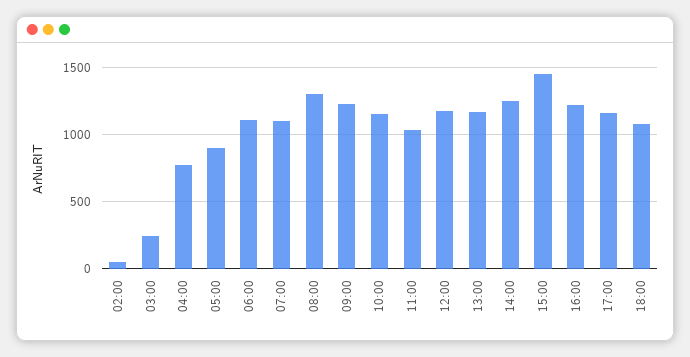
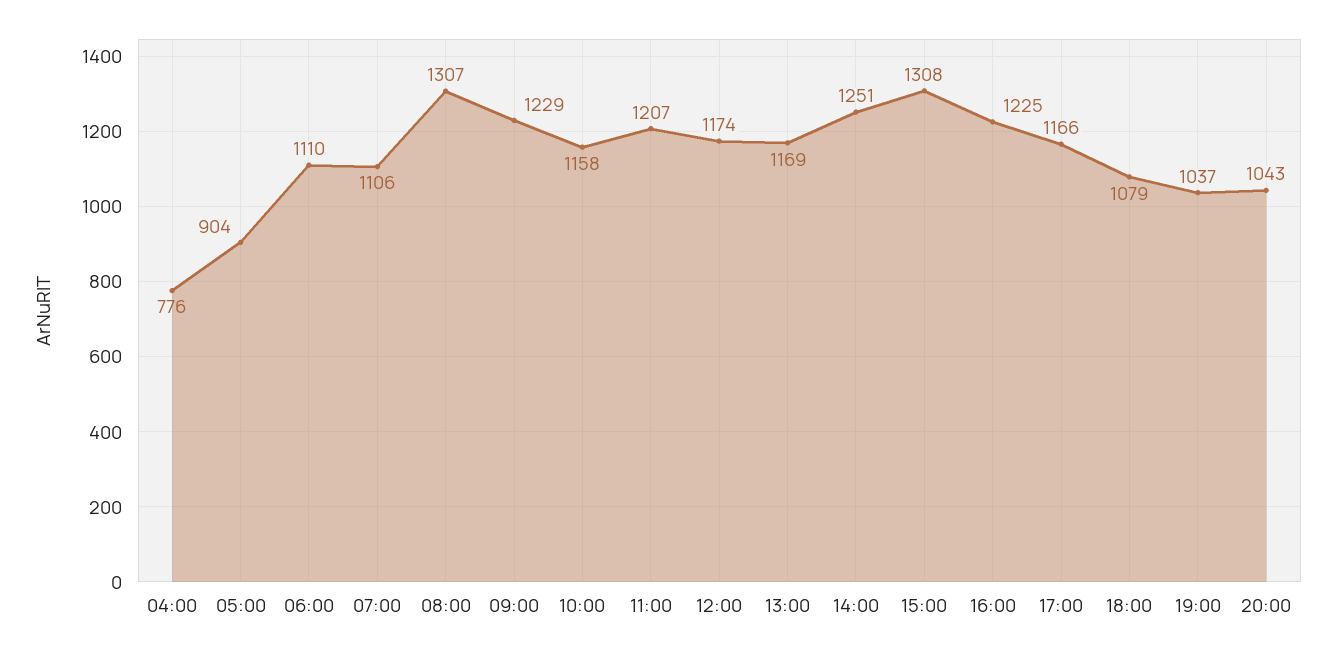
02:00: 50 -> none
03:00: 250 -> none
11:00: 1050 -> 1207
15:00: 1450 -> 1308
19:00: none -> 1037
20:00: none -> 1043

